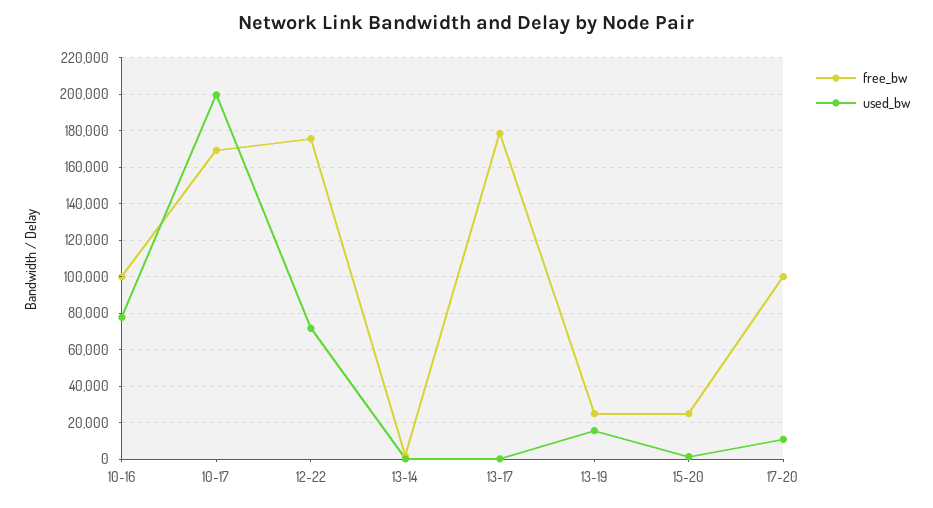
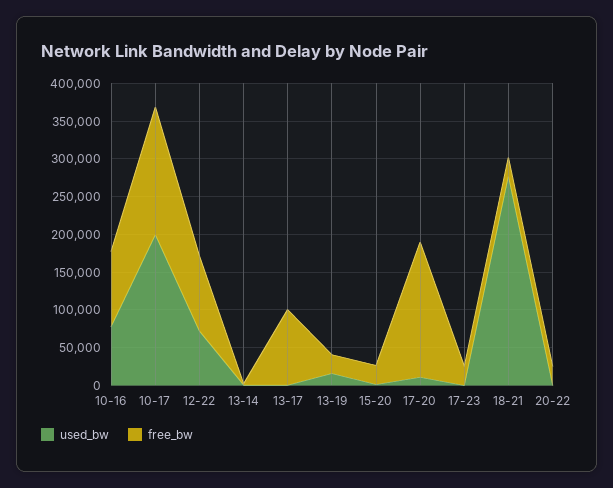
free_bw, 12-22: 175000 -> 100000
free_bw, 13-17: 180000 -> 100000
free_bw, 17-20: 100000 -> 175000
used_bw, 17-23: none -> 0
free_bw, 17-23: none -> 25000
used_bw, 18-21: none -> 275000
free_bw, 18-21: none -> 25000
used_bw, 20-22: none -> 0
free_bw, 20-22: none -> 25000

